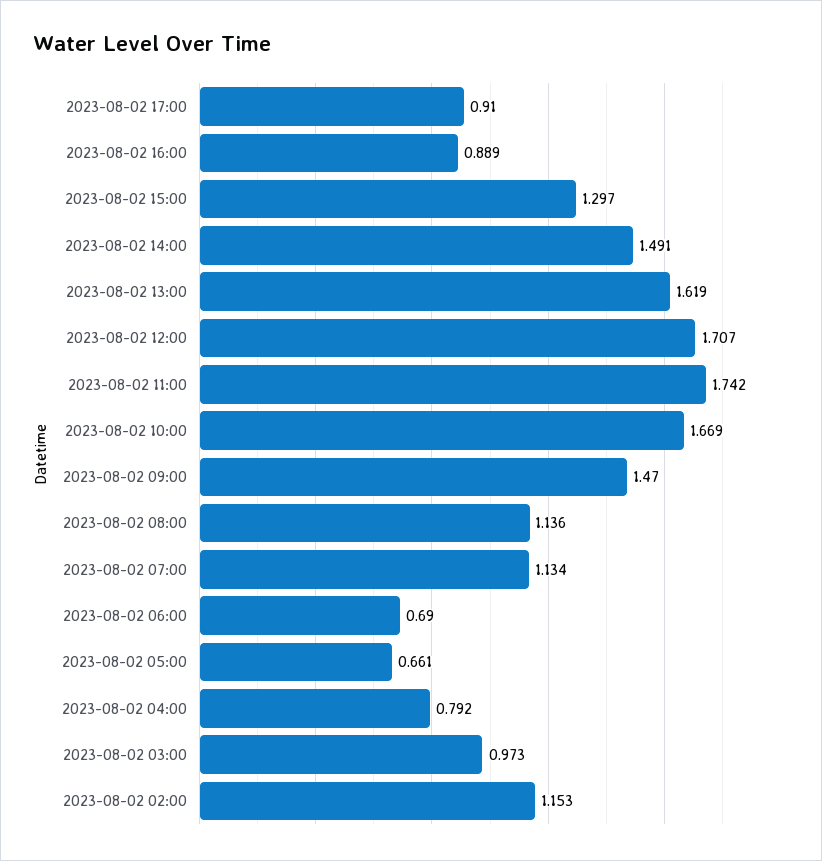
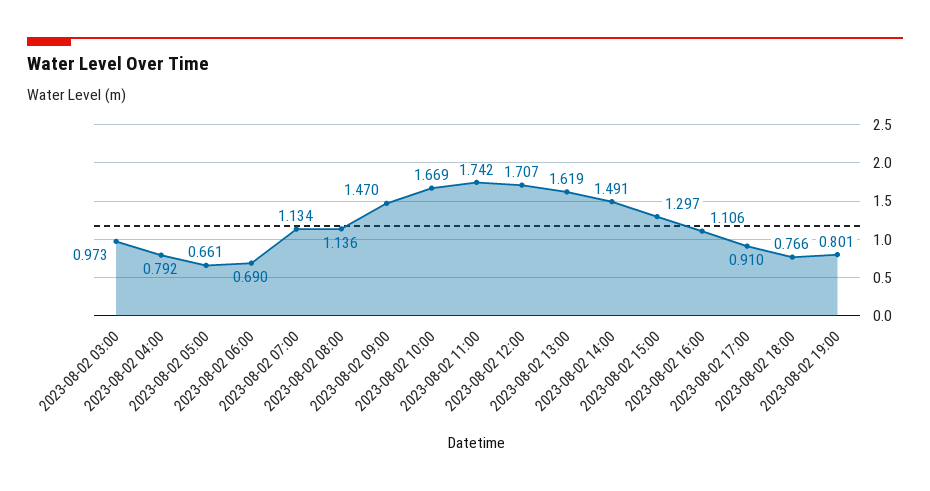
2023-08-02 16:00: 0.889 -> 1.106
2023-08-02 02:00: 1.153 -> none
2023-08-02 18:00: none -> 0.766
2023-08-02 19:00: none -> 0.801

